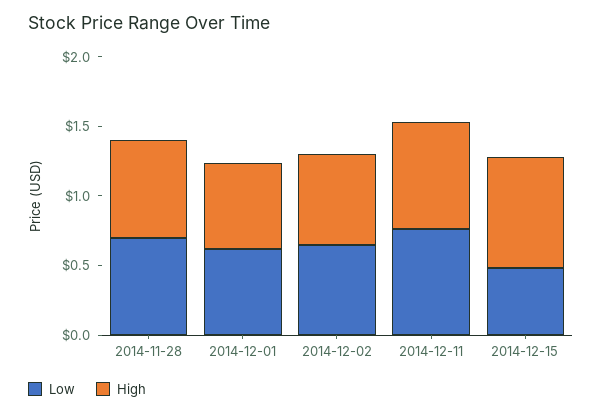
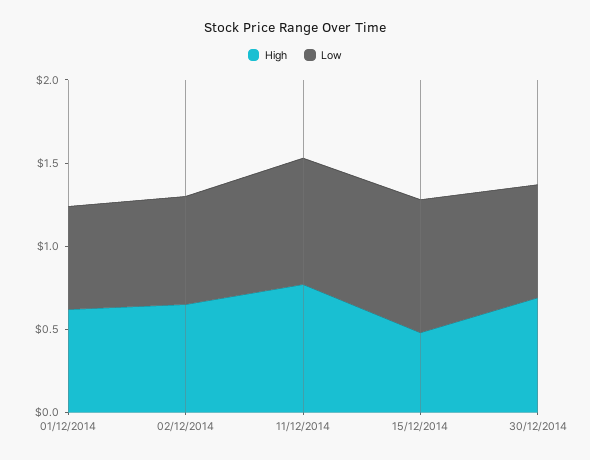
Low, 2014-11-28: 0.7 -> none
High, 2014-11-28: 0.7 -> none
Low, 2014-12-15: 0.5 -> 0.8
High, 2014-12-15: 0.8 -> 0.5
High, 30/12/2014: none -> 0.7
Low, 30/12/2014: none -> 0.7

